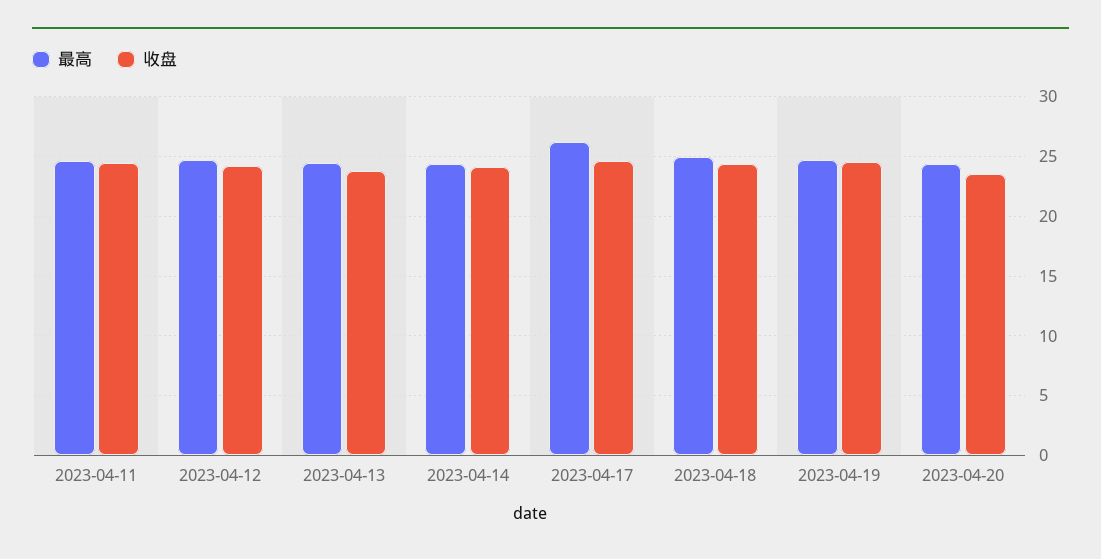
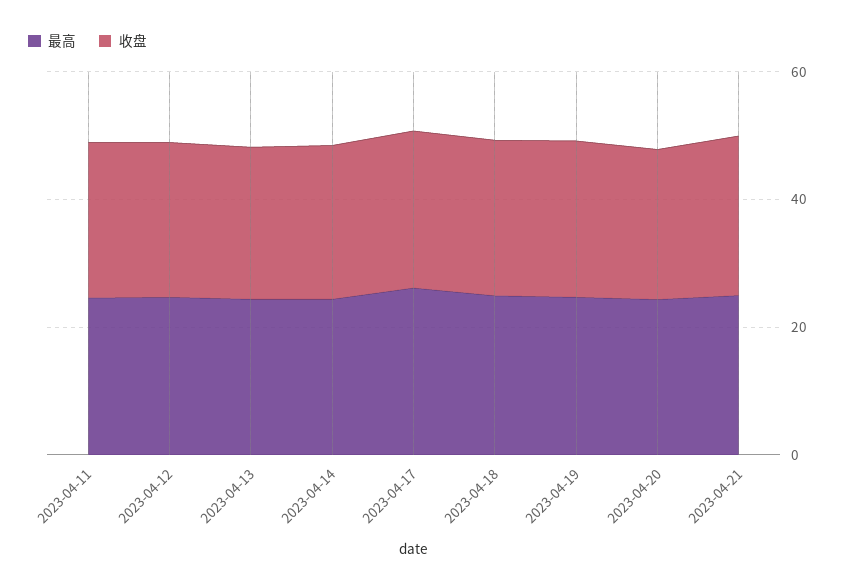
最高, 2023-04-21: none -> 25
收盘, 2023-04-21: none -> 25

